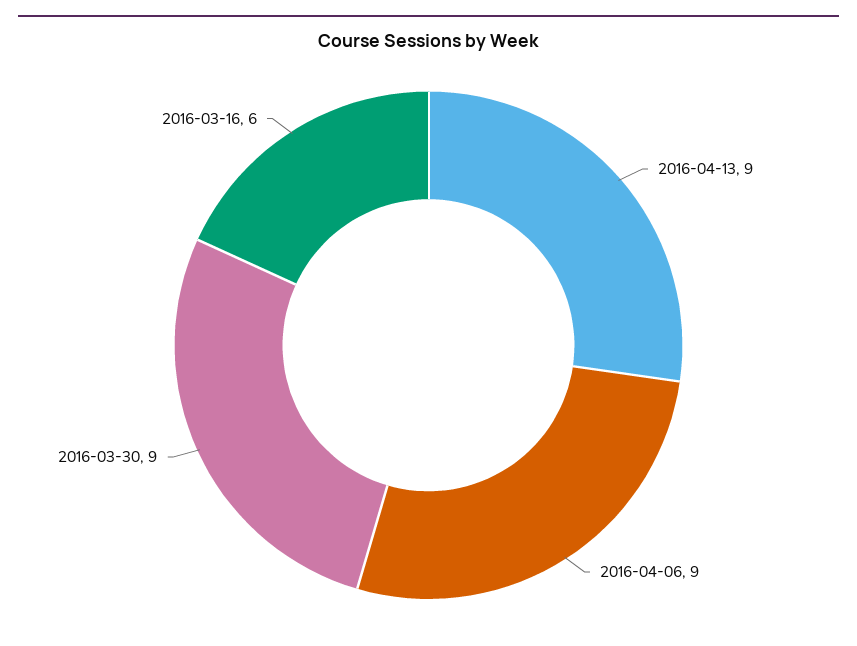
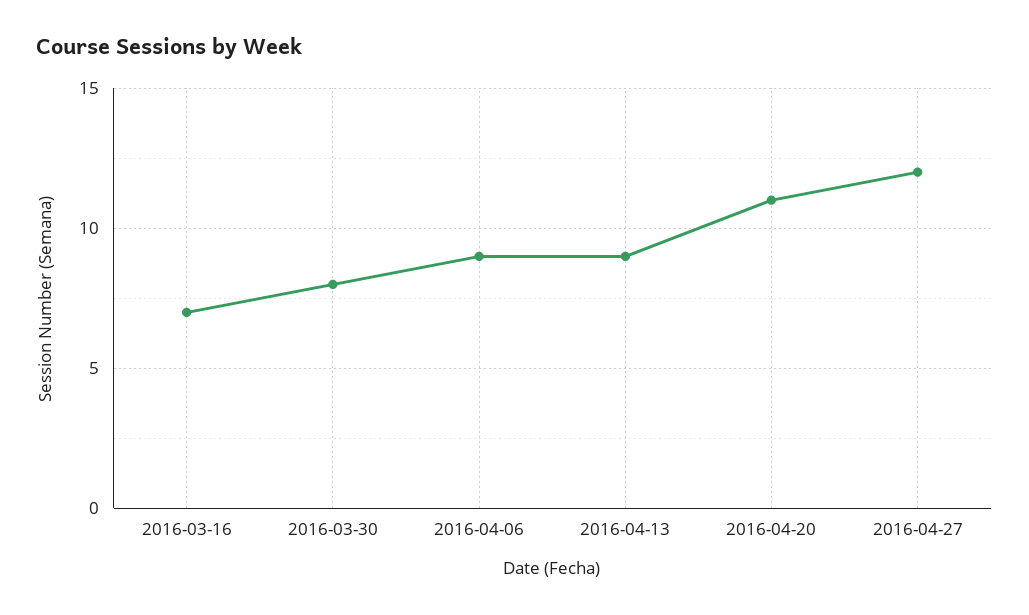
2016-03-30: 9 -> 8
2016-03-16: 6 -> 7
2016-04-20: none -> 11
2016-04-27: none -> 12

